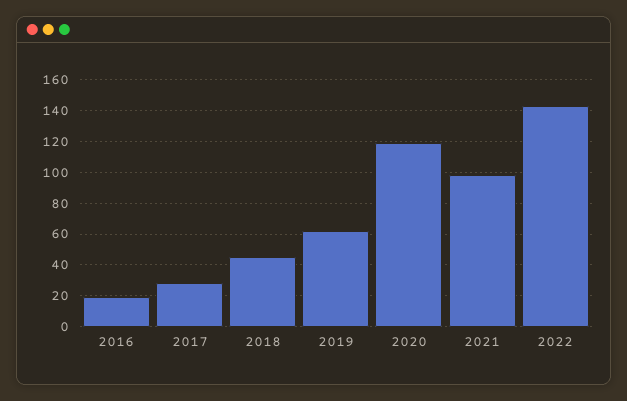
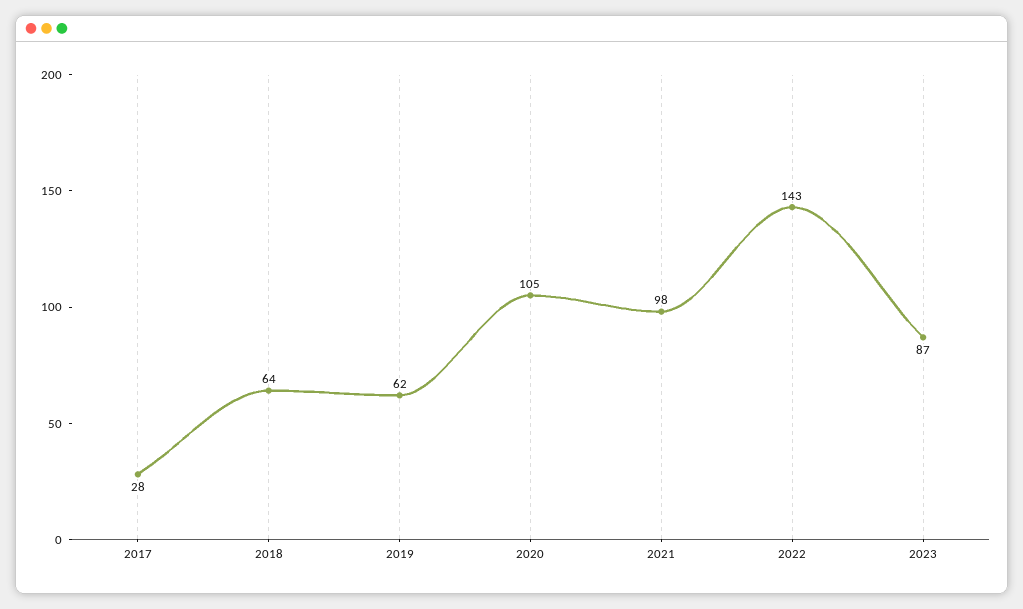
2016: 20 -> none
2018: 45 -> 64
2020: 120 -> 105
2023: none -> 87

